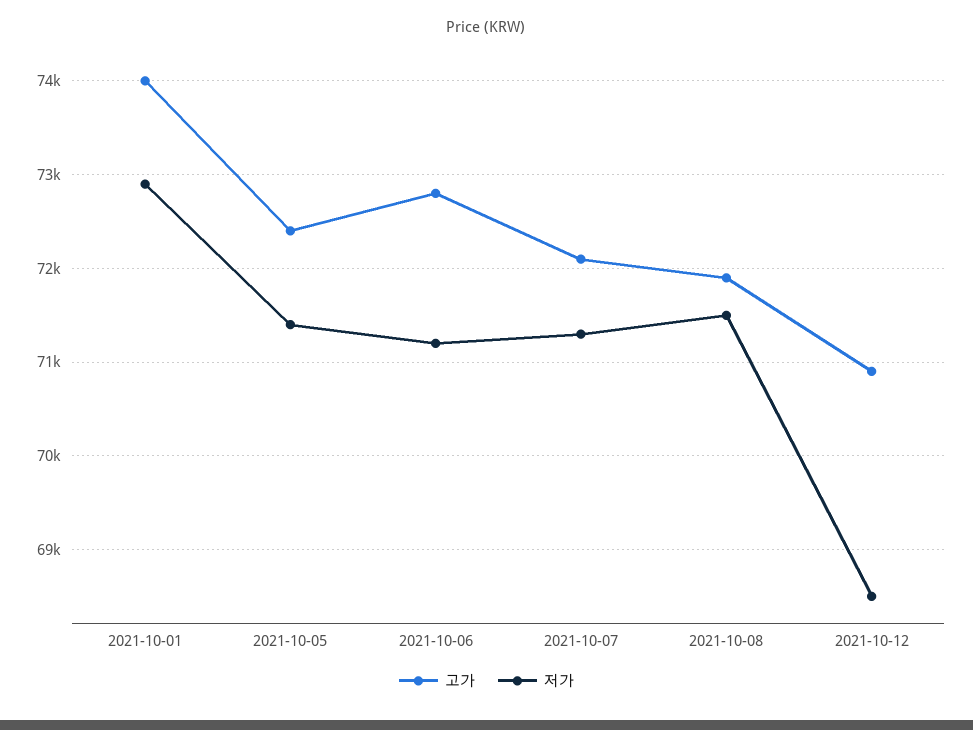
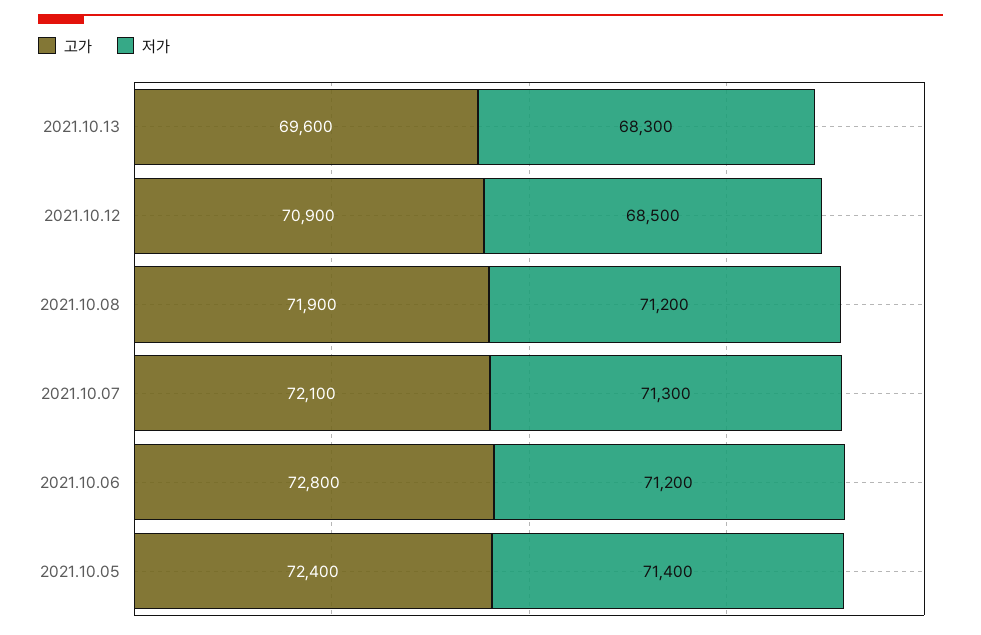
고가, 2021-10-01: 74000 -> none
저가, 2021-10-01: 72900 -> none
저가, 2021-10-08: 71500 -> 71200
고가, 2021.10.13: none -> 69600
저가, 2021.10.13: none -> 68300

